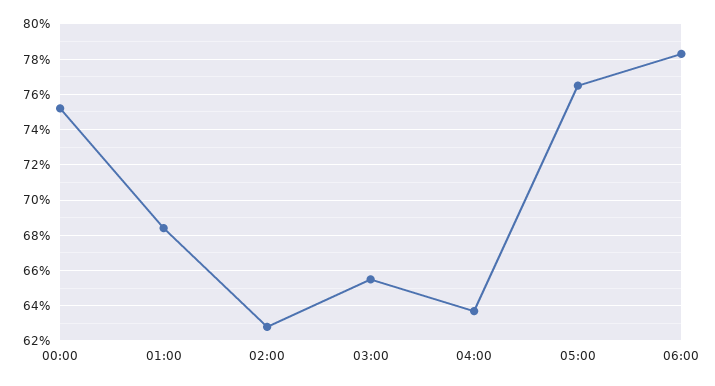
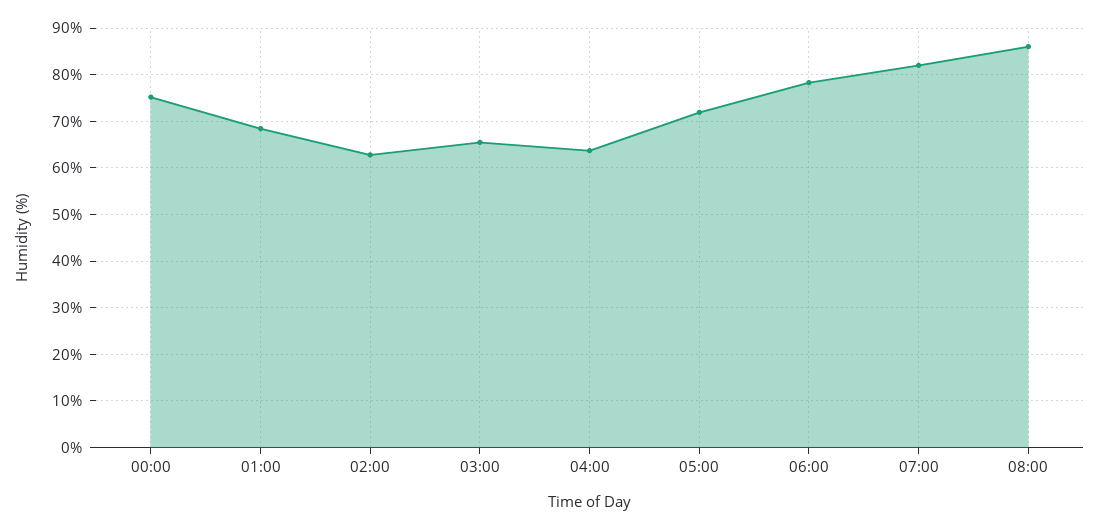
05:00: 76.5 -> 72
07:00: none -> 82
08:00: none -> 86

